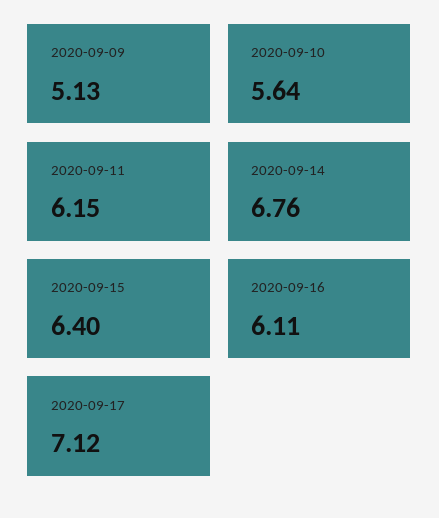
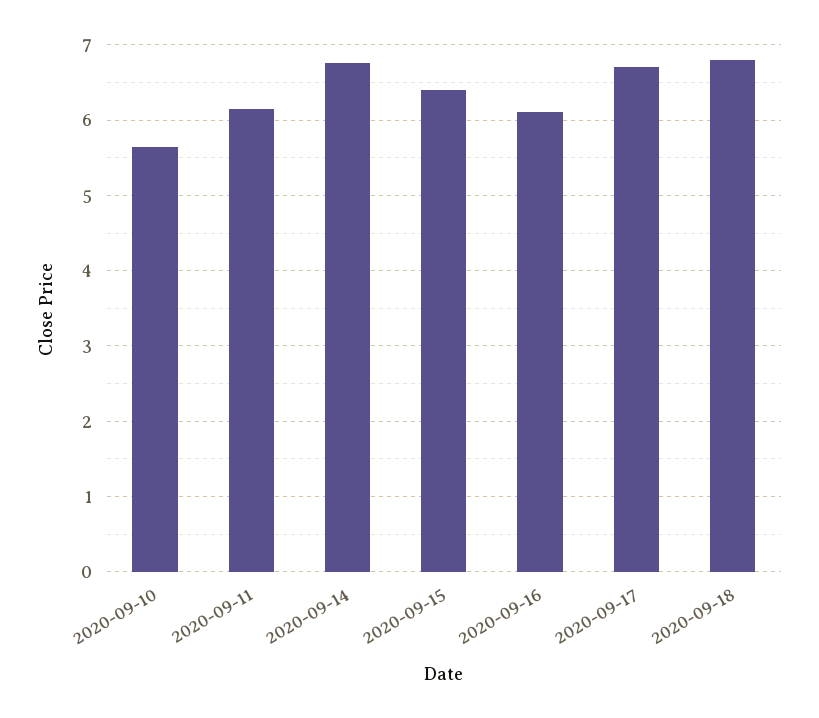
2020-09-09: 5.13 -> none
2020-09-17: 7.12 -> 6.7
2020-09-18: none -> 6.8

